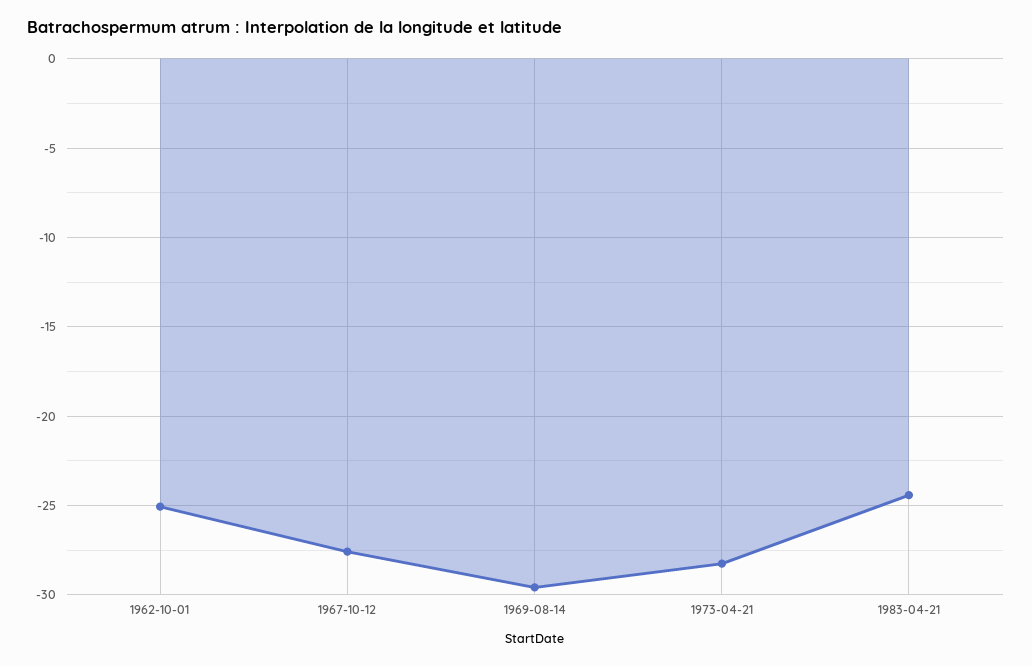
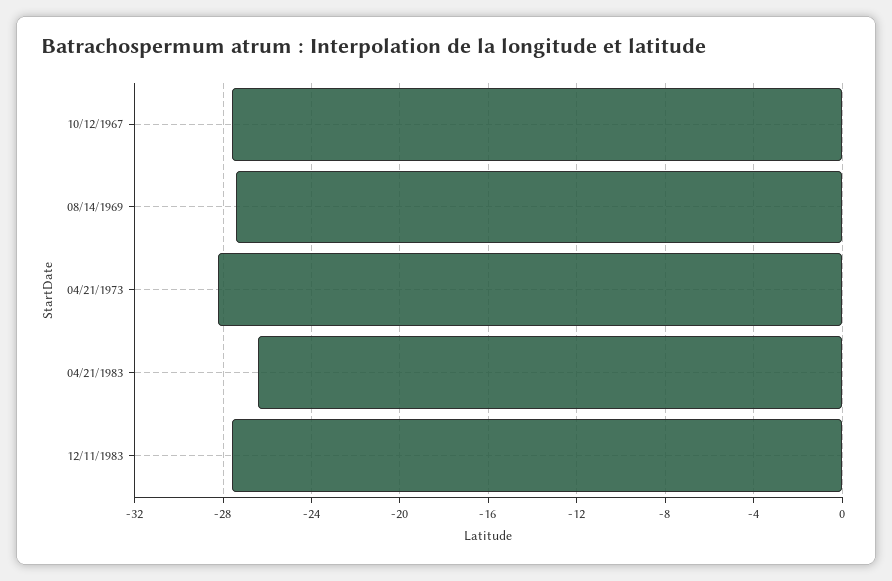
1962-10-01: -25 -> none
1969-08-14: -29.5 -> -27.5
1983-04-21: -24.5 -> -26.5
12/11/1983: none -> -27.5

